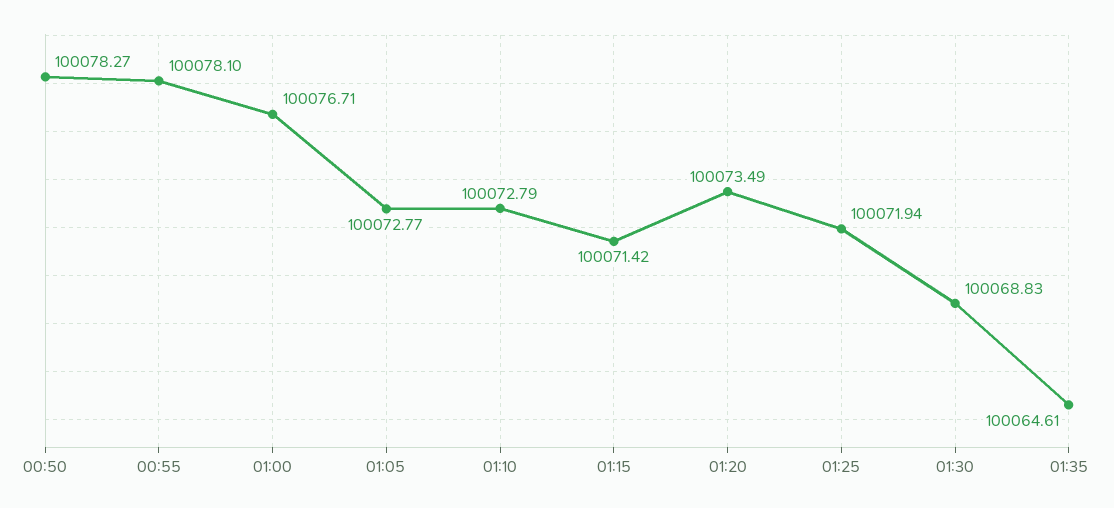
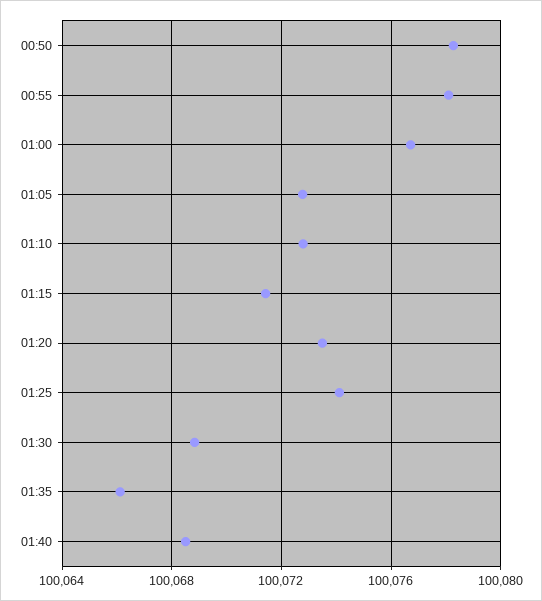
01:25: 100071.94 -> 100074
01:35: 100064.61 -> 100066
01:40: none -> 100068.5

